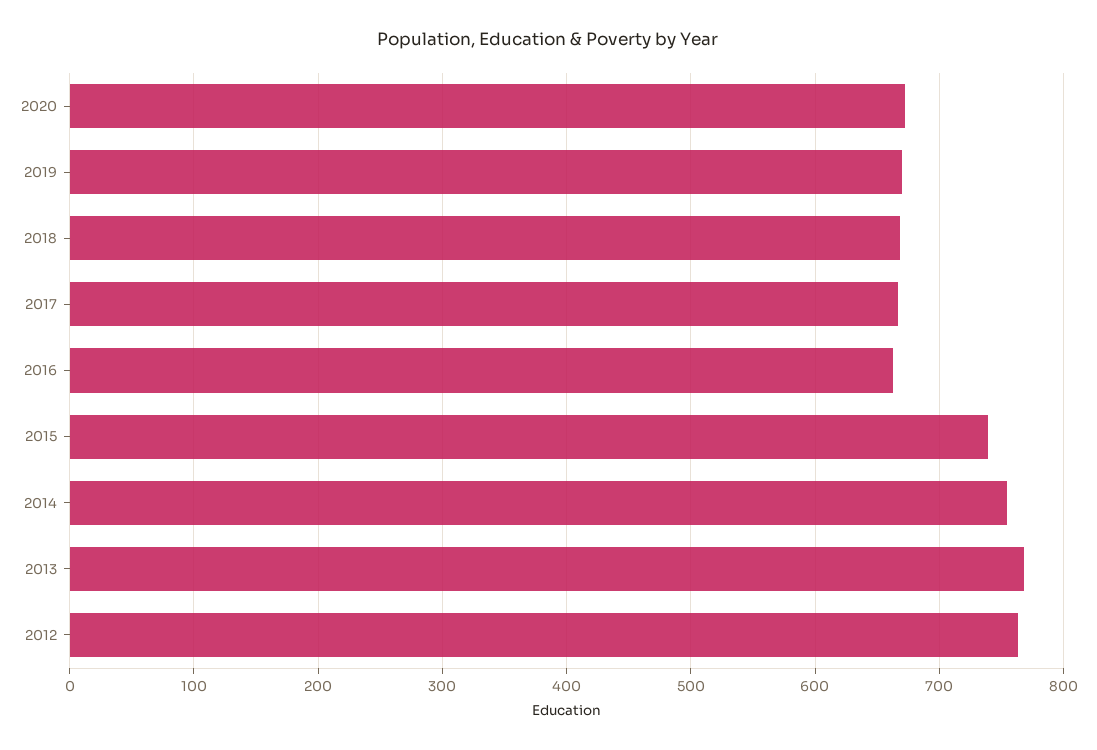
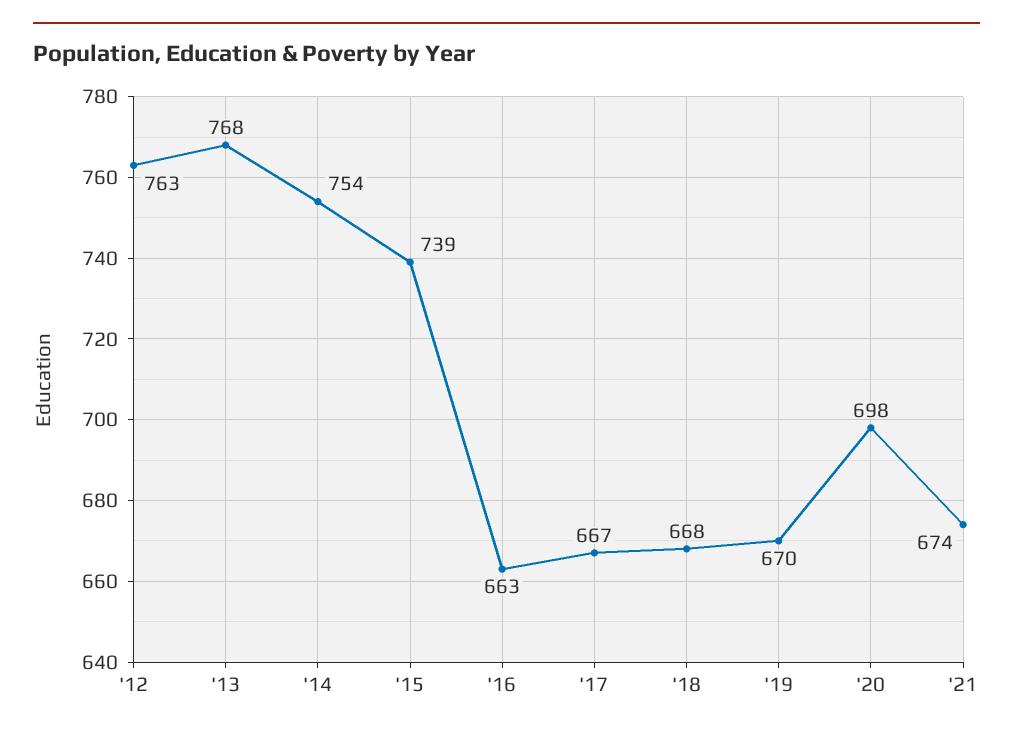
2020: 670 -> 698
'21: none -> 674

